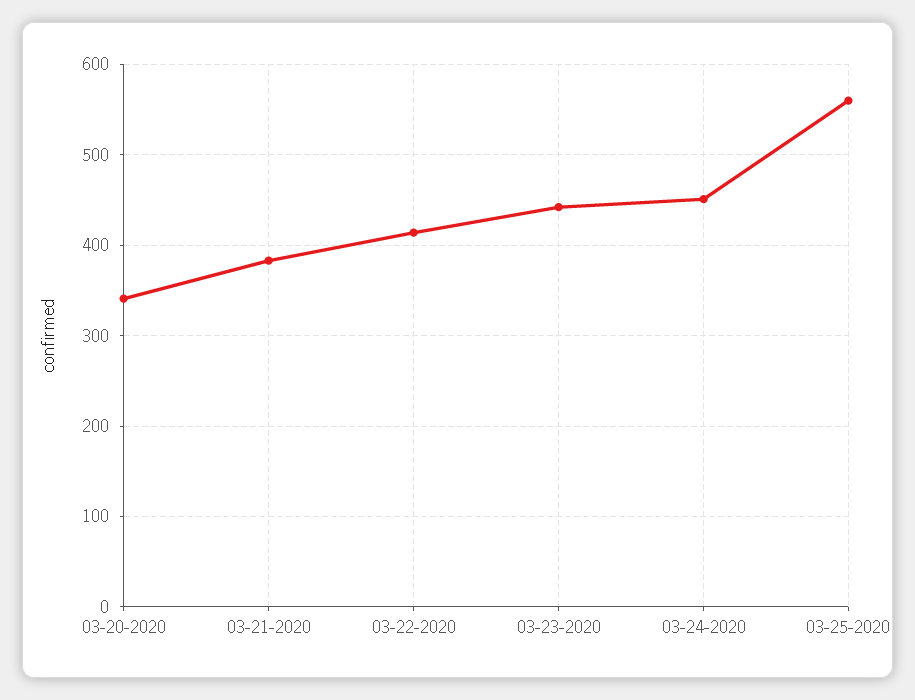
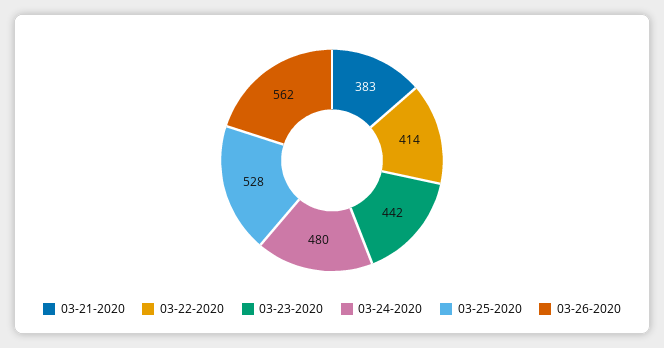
03-20-2020: 340 -> none
03-24-2020: 450 -> 480
03-25-2020: 560 -> 528
03-26-2020: none -> 562

